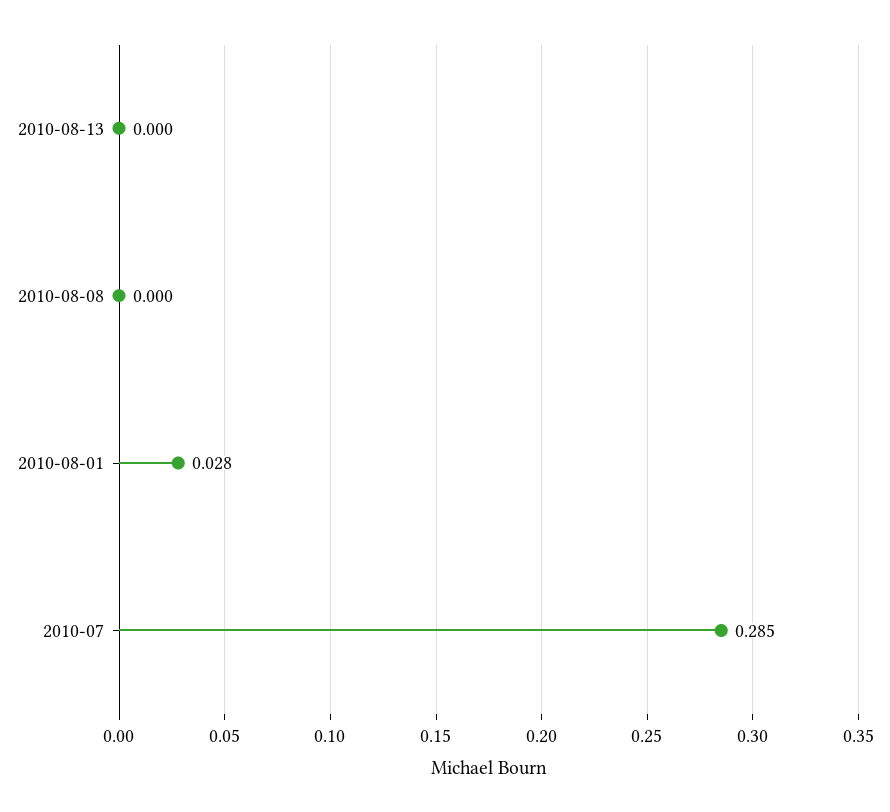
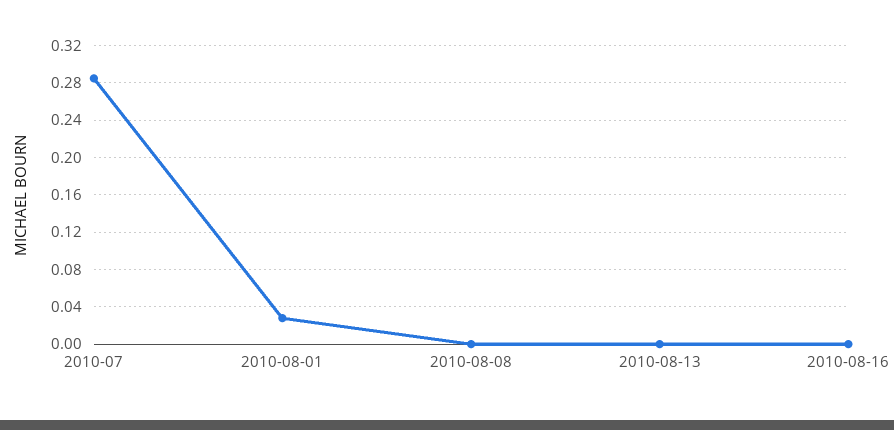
2010-08-16: none -> 0

